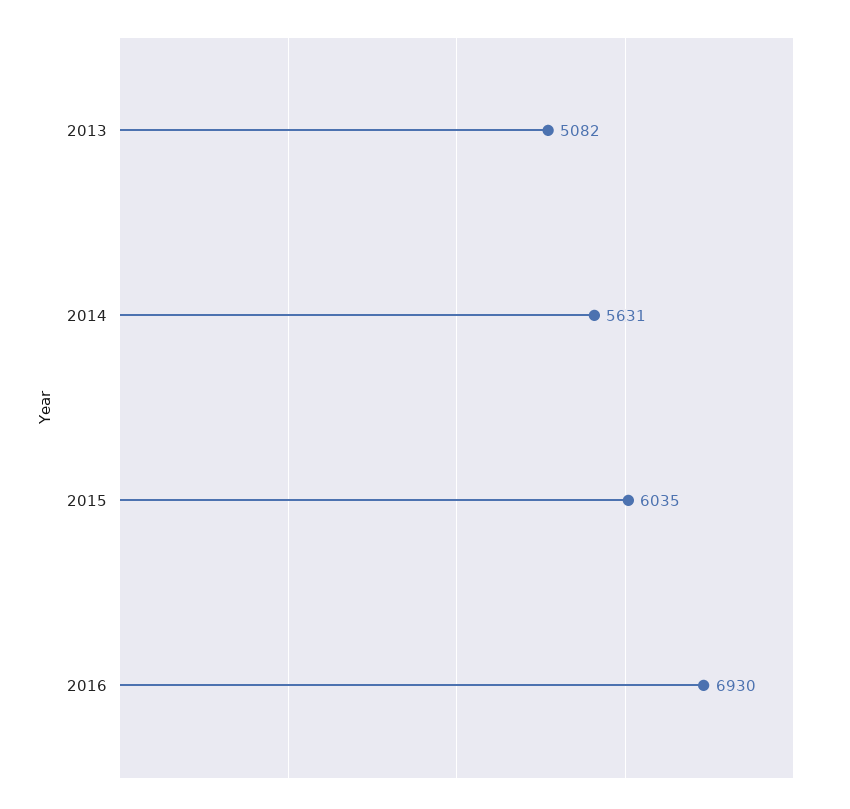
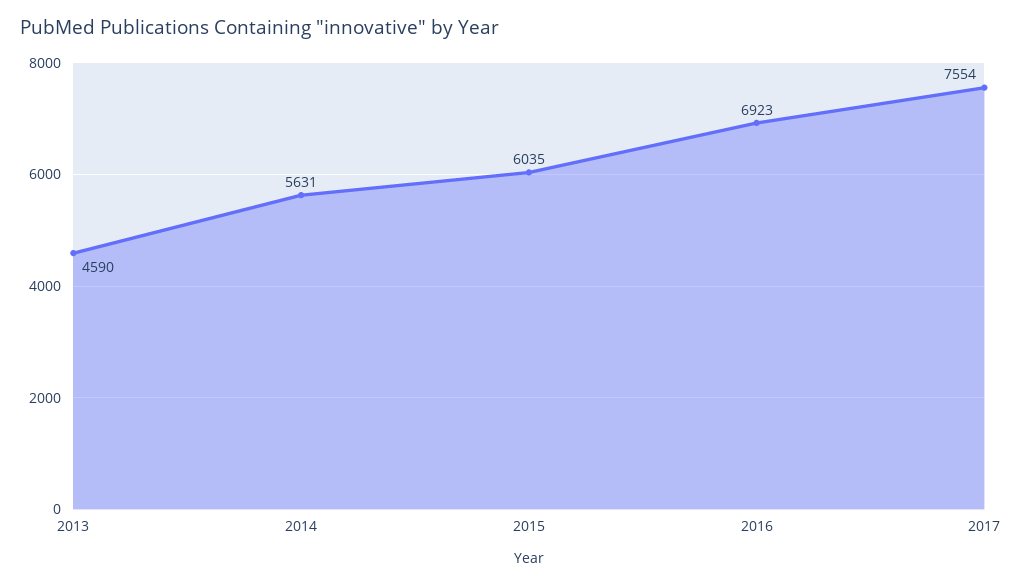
2013: 5082 -> 4590
2016: 6930 -> 6923
2017: none -> 7554

